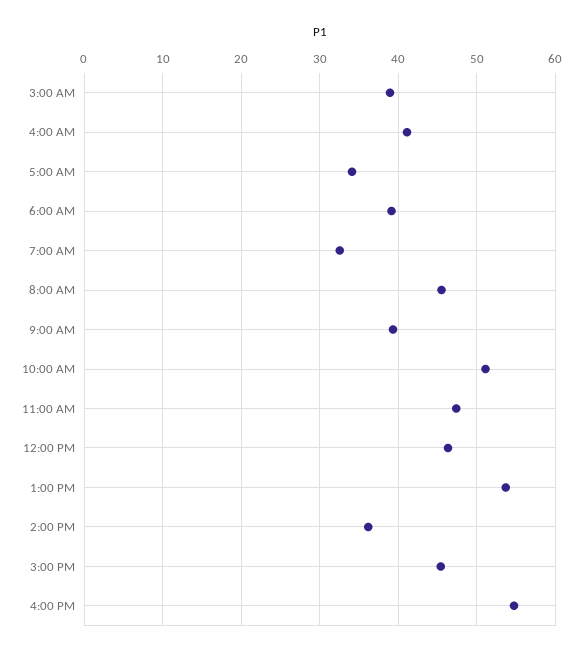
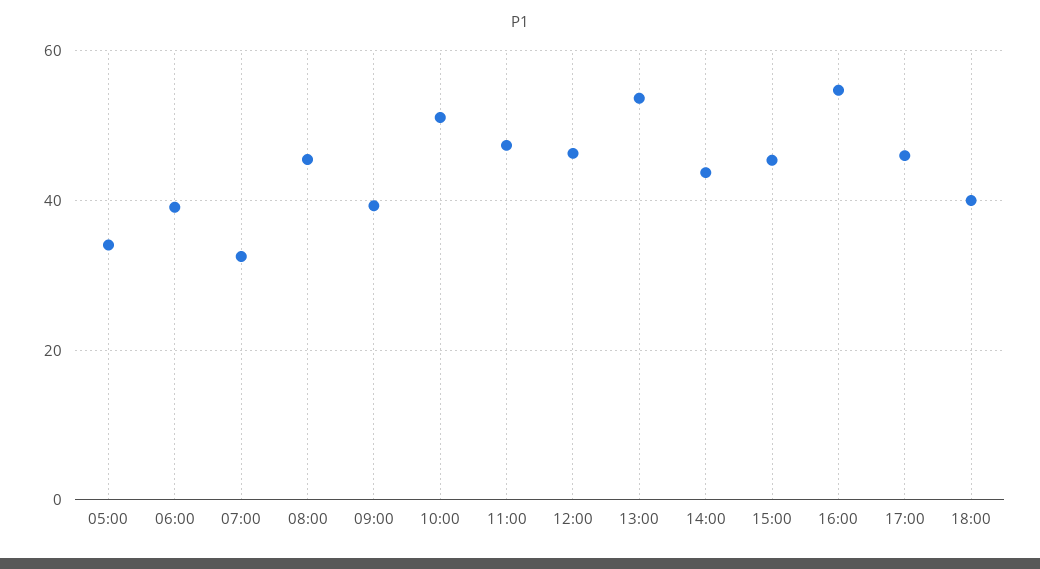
3:00 AM: 39 -> none
4:00 AM: 41 -> none
2:00 PM: 36 -> 44
17:00: none -> 46
18:00: none -> 40

